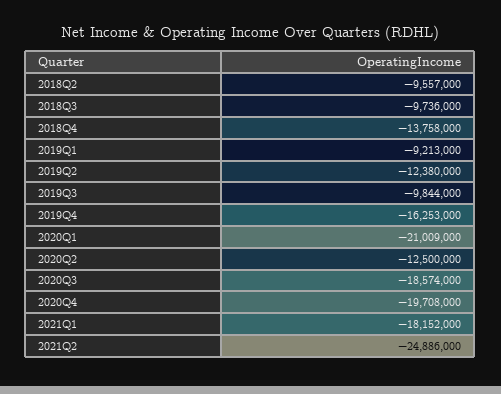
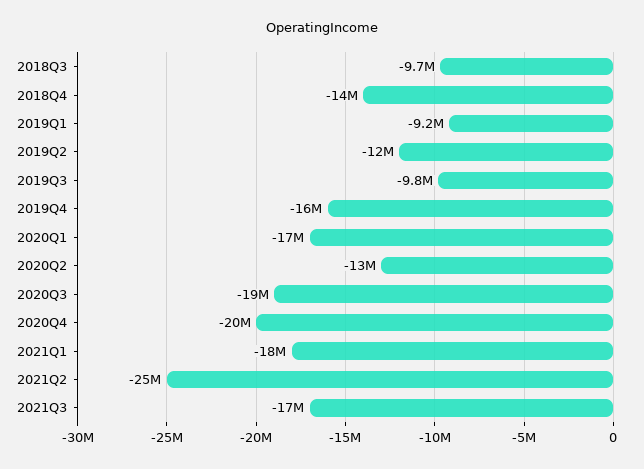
2018Q2: -9557000 -> none
2020Q1: -21009000 -> -17000000
2021Q3: none -> -17000000

